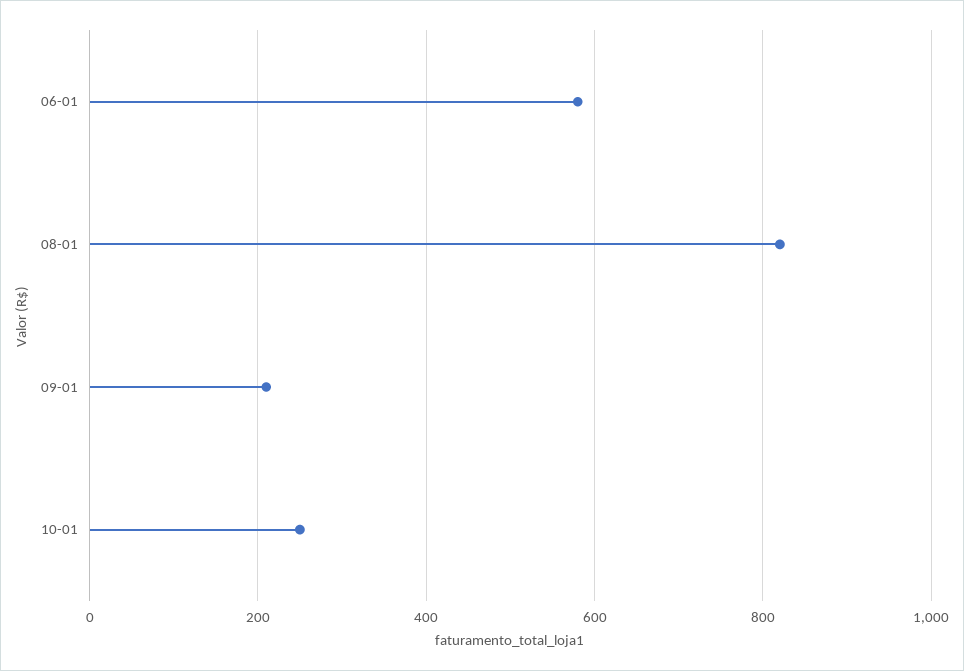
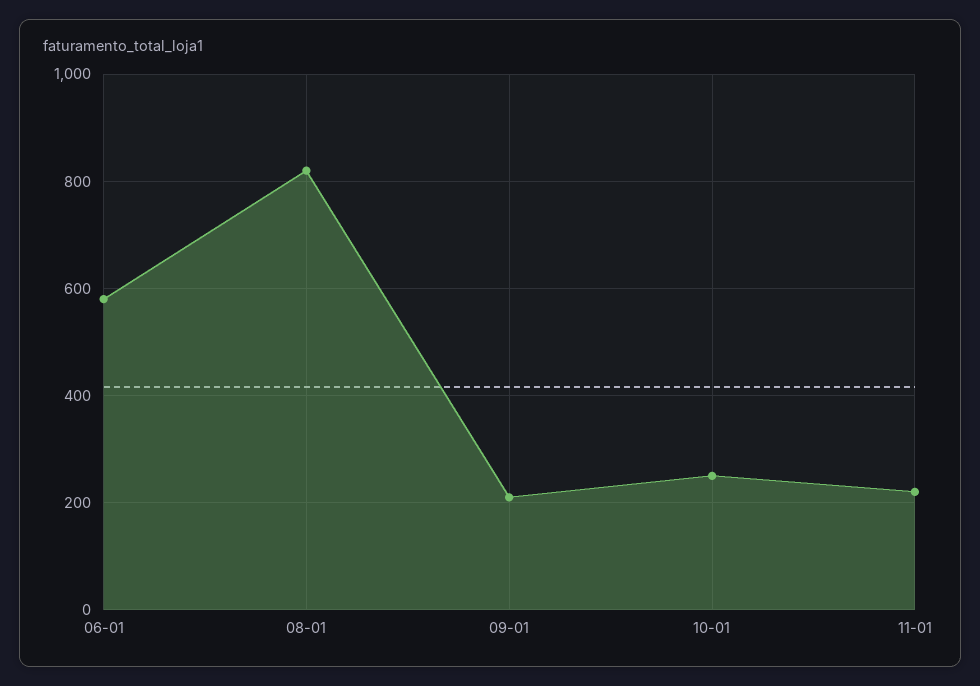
11-01: none -> 220

